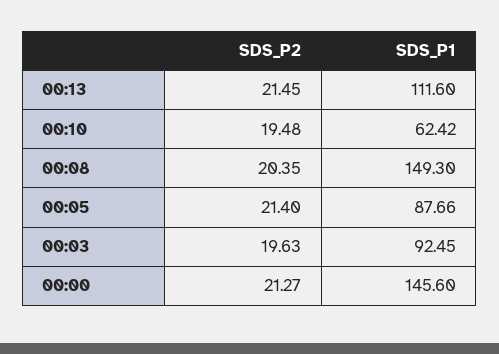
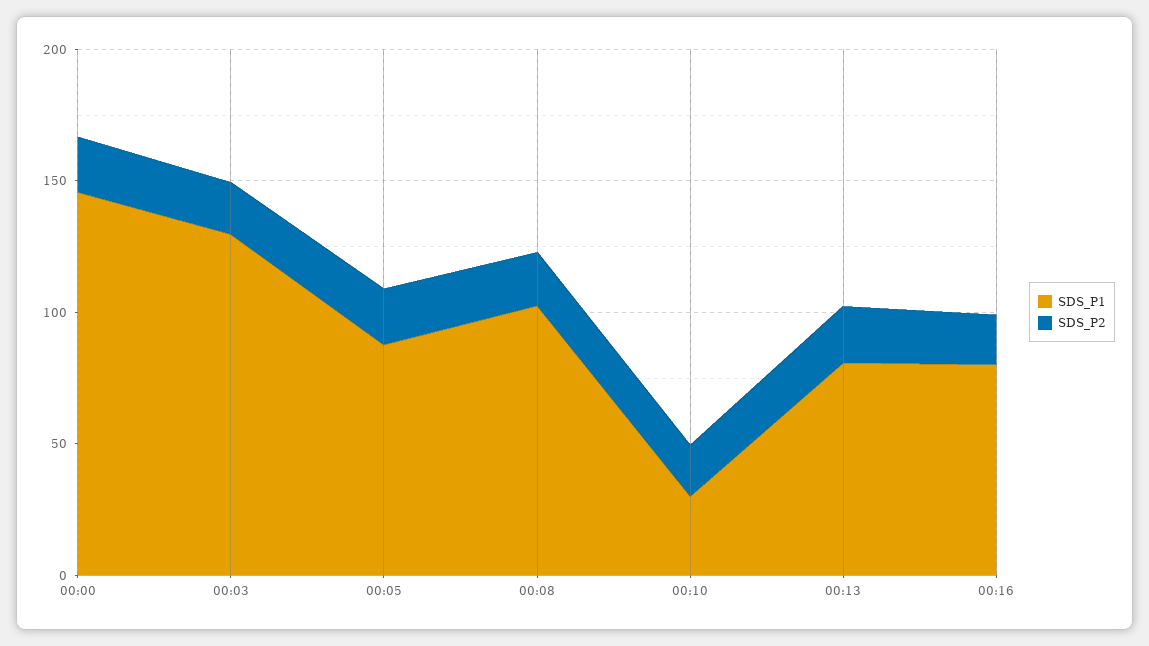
SDS_P1, 00:13: 111.6 -> 80
SDS_P1, 00:10: 62.42 -> 30
SDS_P1, 00:08: 149.3 -> 100
SDS_P1, 00:03: 92.45 -> 130
SDS_P1, 00:16: none -> 80
SDS_P2, 00:16: none -> 20

